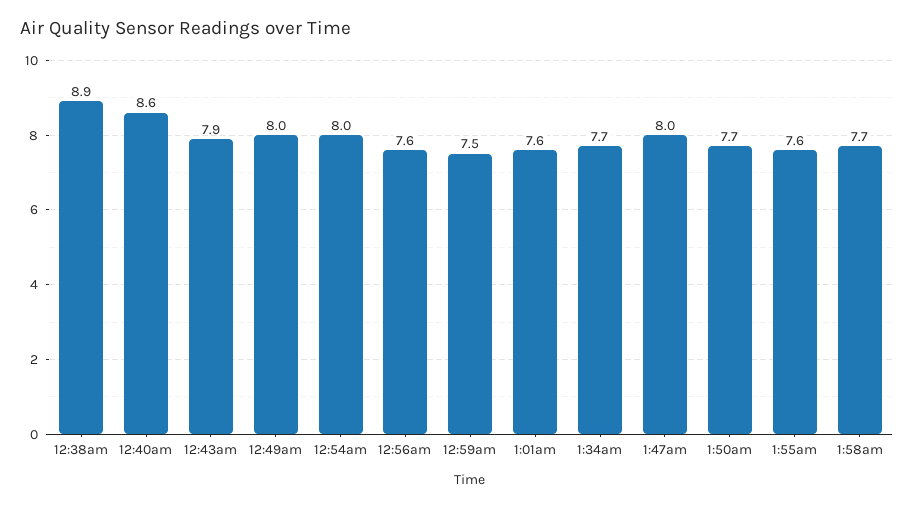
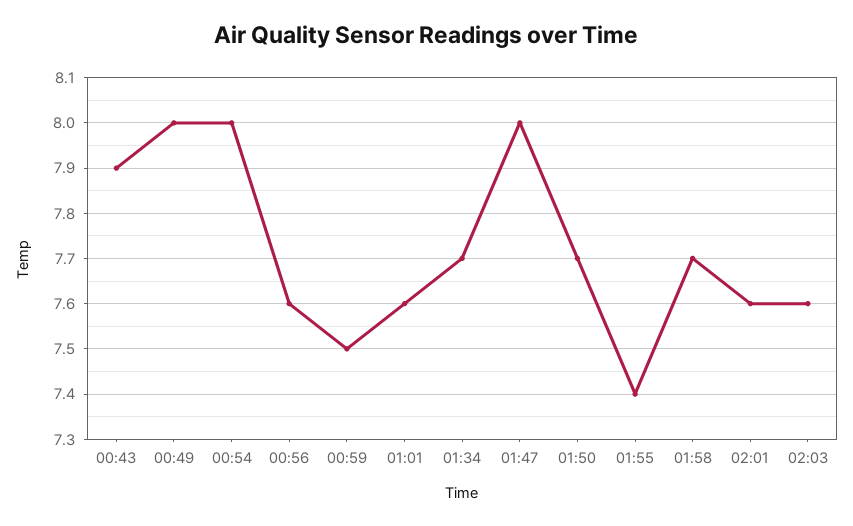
12:38am: 8.9 -> none
12:40am: 8.6 -> none
1:55am: 7.6 -> 7.4
02:01: none -> 7.6
02:03: none -> 7.6

